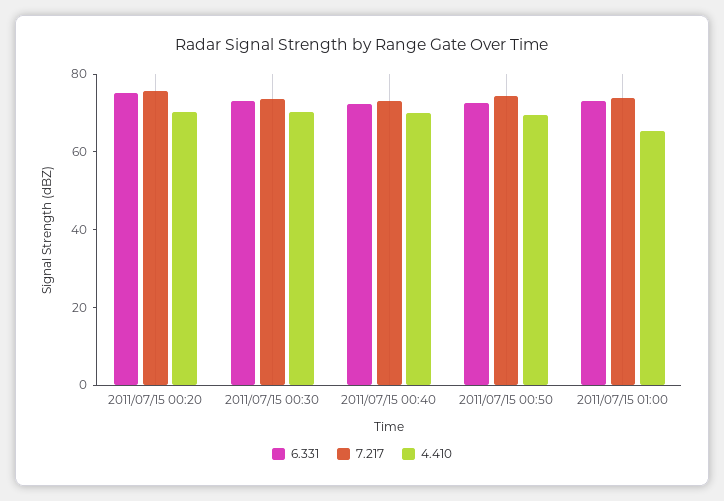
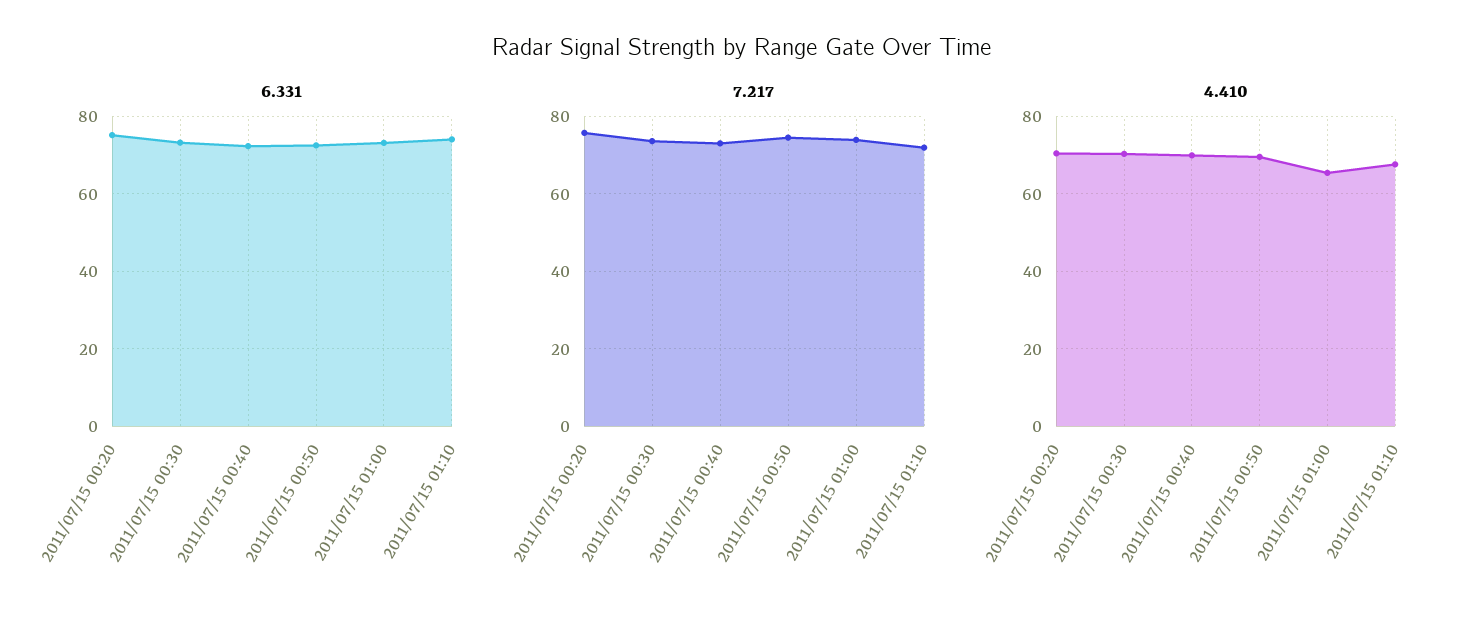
6.331, 2011/07/15 01:10: none -> 74
7.217, 2011/07/15 01:10: none -> 72
4.410, 2011/07/15 01:10: none -> 68

